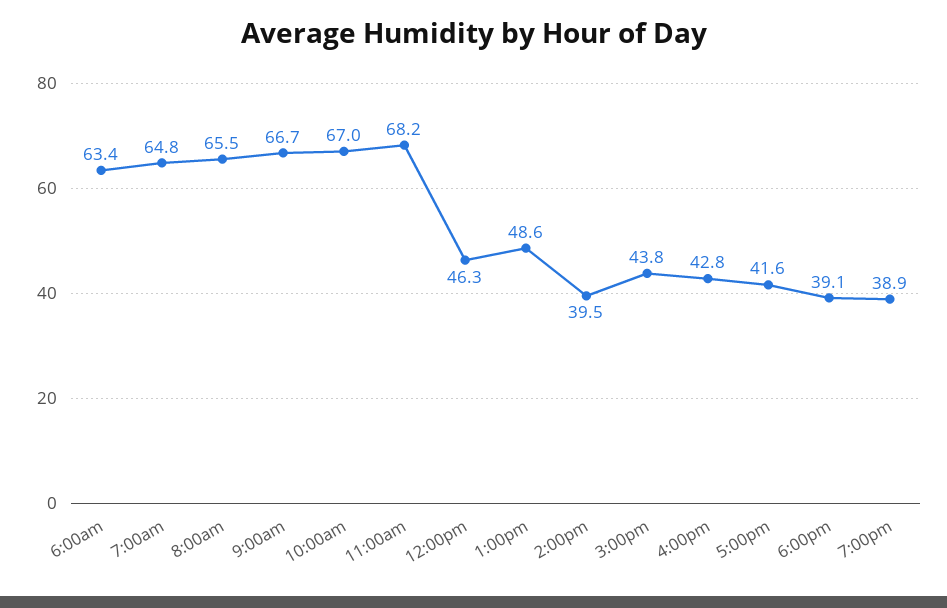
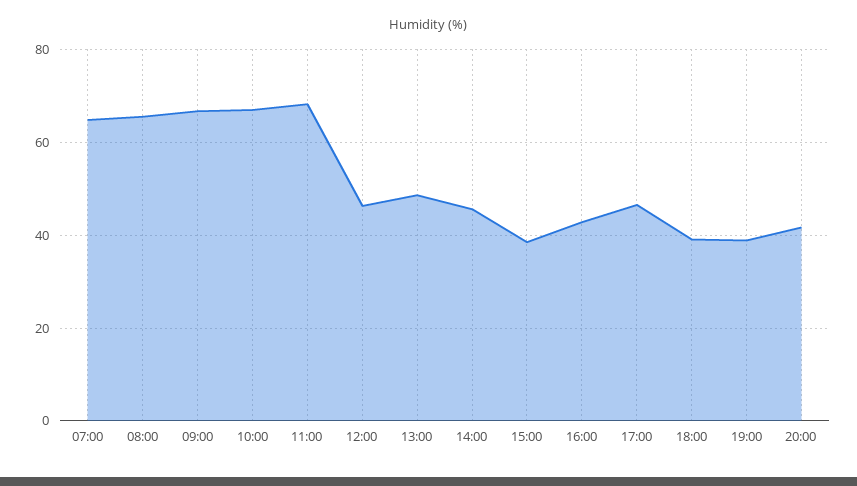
6:00am: 63.4 -> none
2:00pm: 39.5 -> 46
3:00pm: 43.8 -> 38
5:00pm: 41.6 -> 46
20:00: none -> 42

